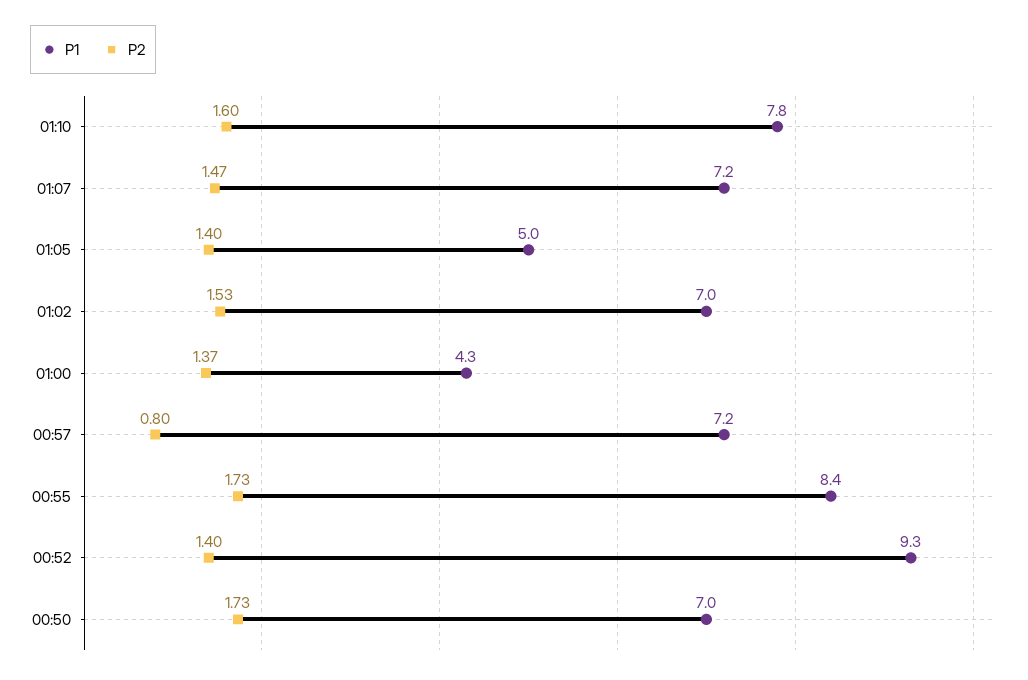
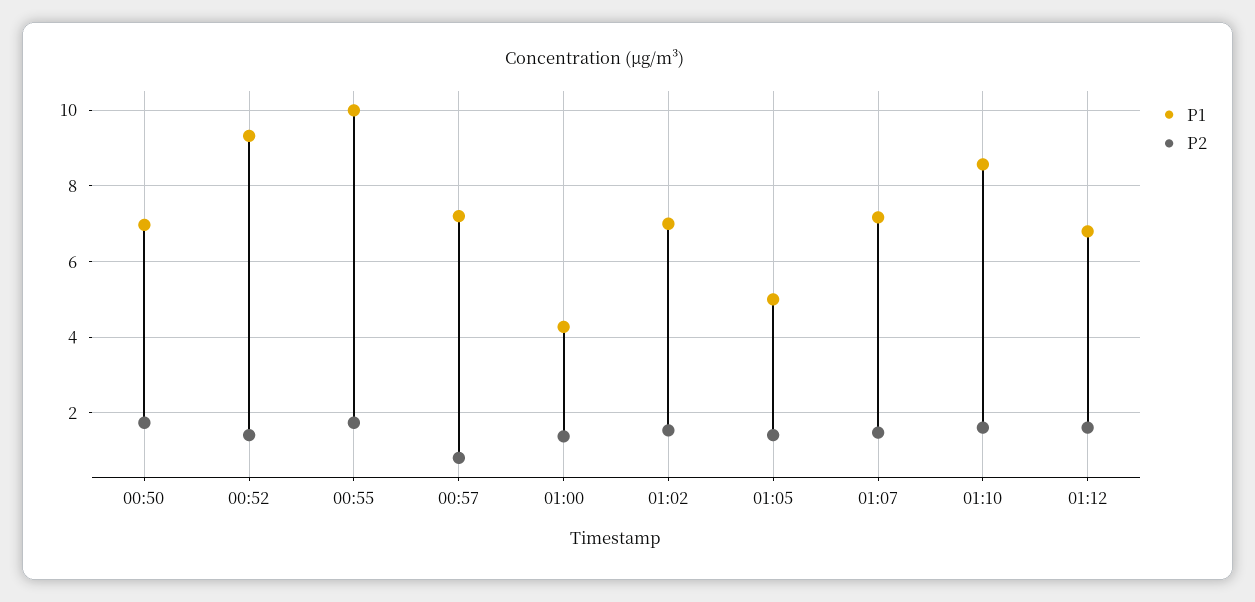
P1, 01:10: 7.8 -> 8.6
P1, 00:55: 8.4 -> 10
P1, 01:12: none -> 6.8
P2, 01:12: none -> 1.6

